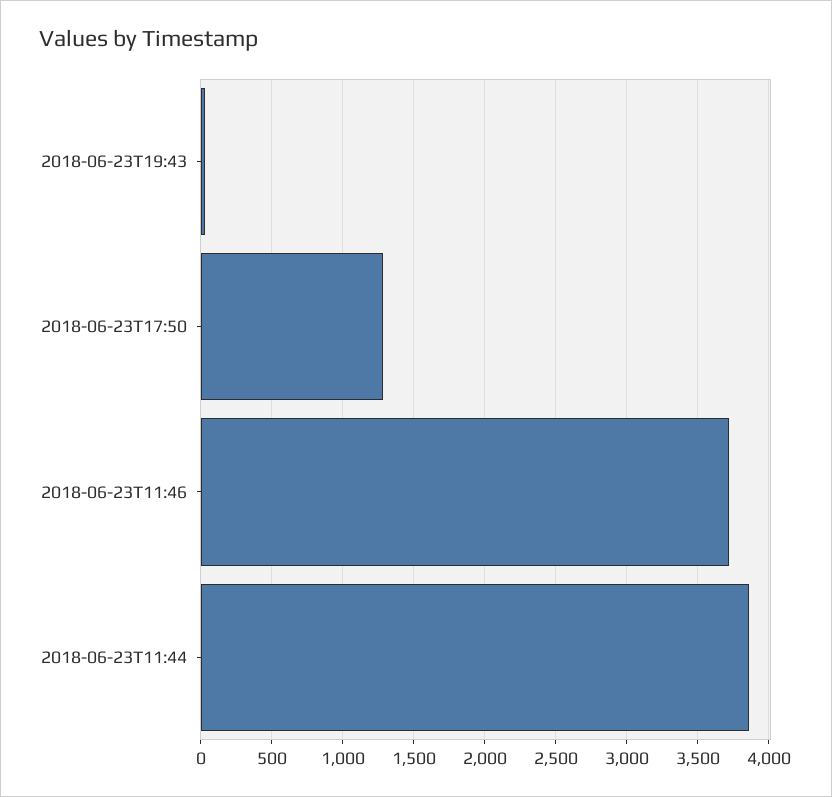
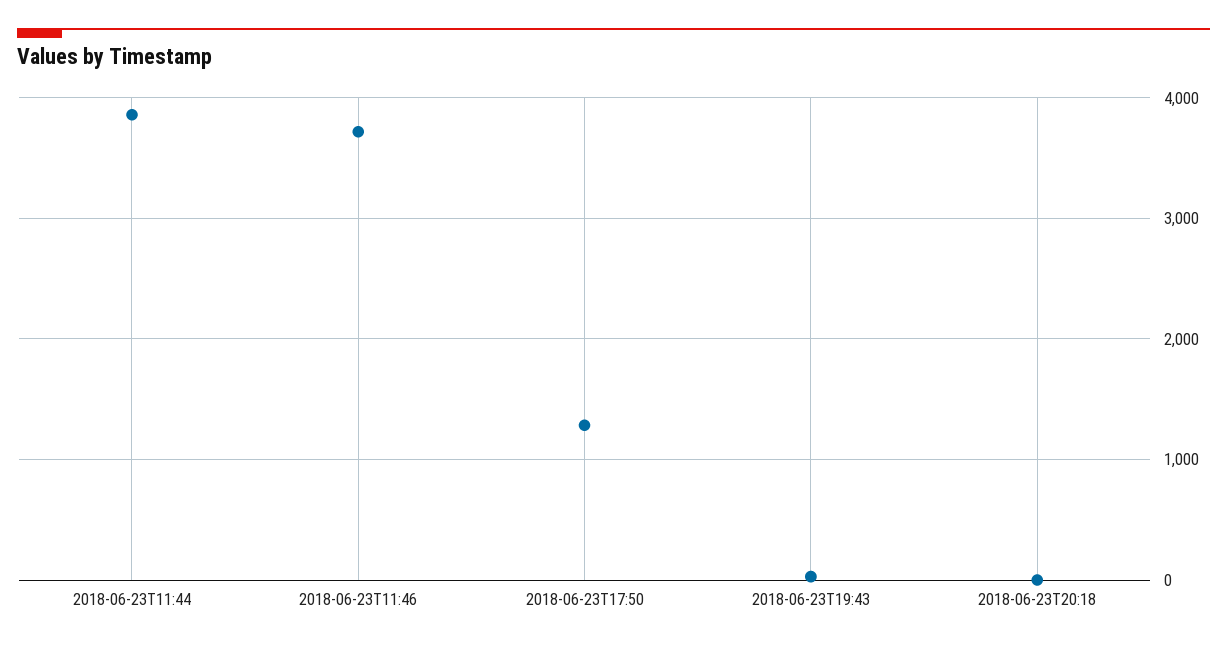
2018-06-23T20:18: none -> 0

